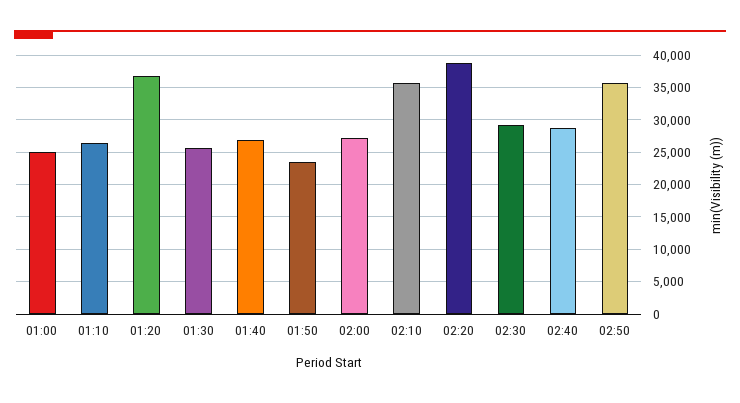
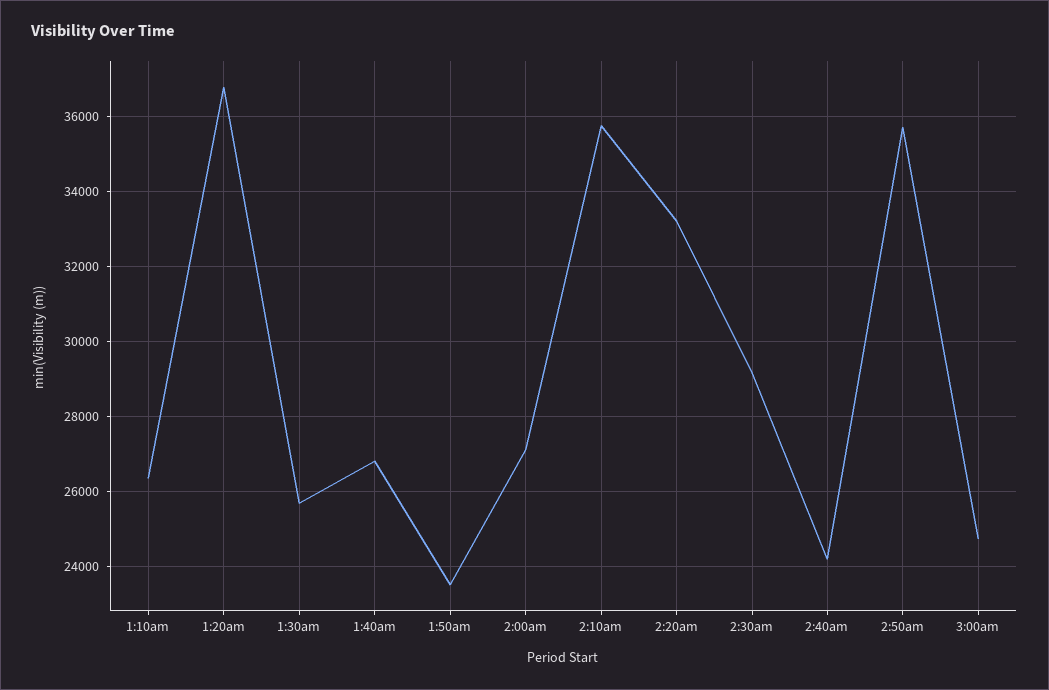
01:00: 25000 -> none
02:20: 39000 -> 33200
02:40: 29000 -> 24200
3:00am: none -> 24800

